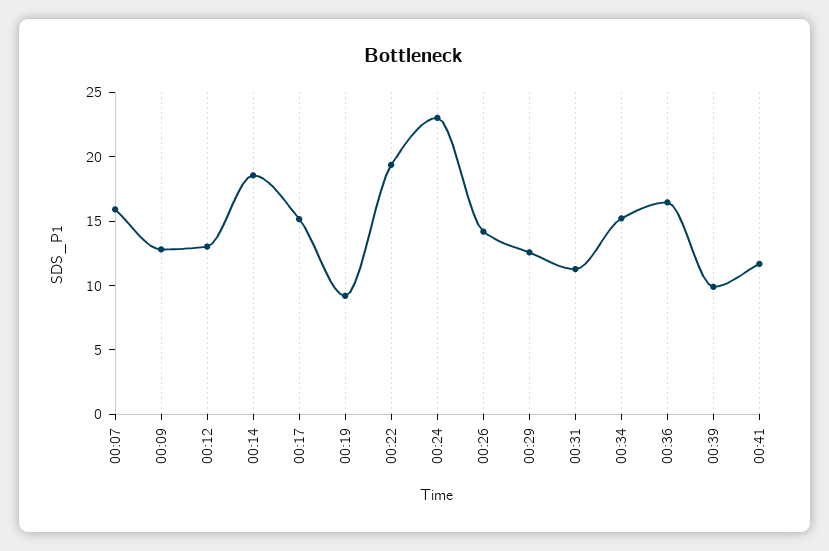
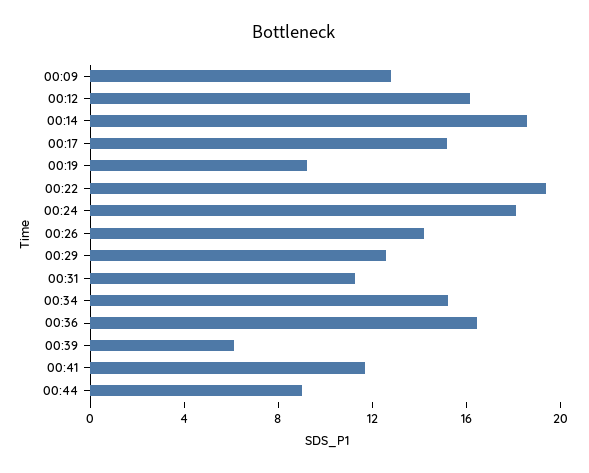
00:07: 16 -> none
00:12: 13 -> 16
00:24: 23 -> 18
00:39: 10 -> 6
00:44: none -> 9

